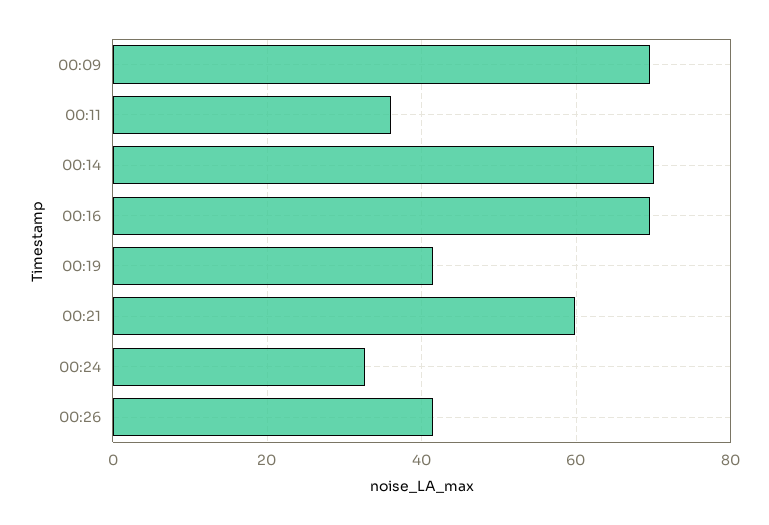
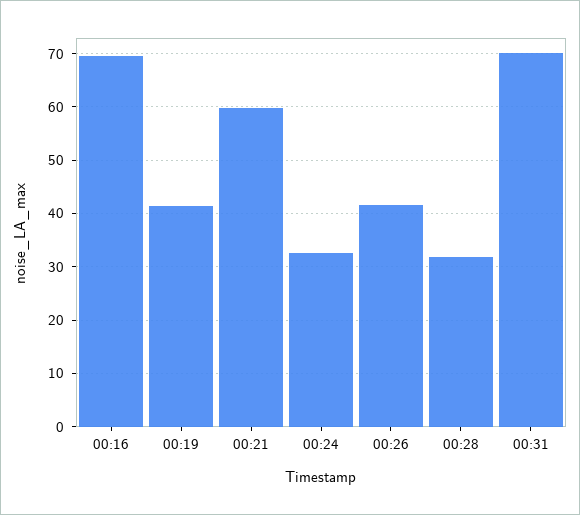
00:09: 70 -> none
00:11: 36 -> none
00:14: 70 -> none
00:28: none -> 32
00:31: none -> 70

